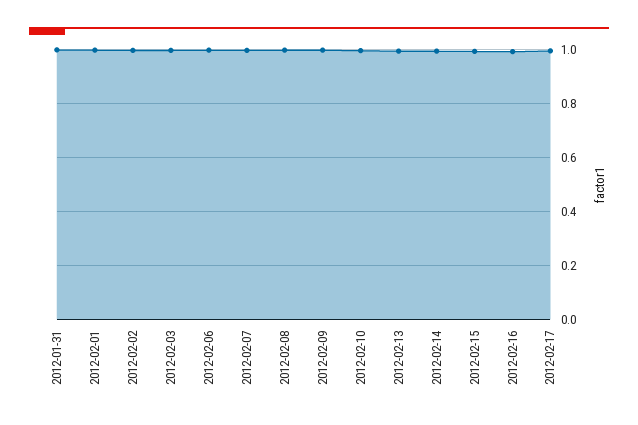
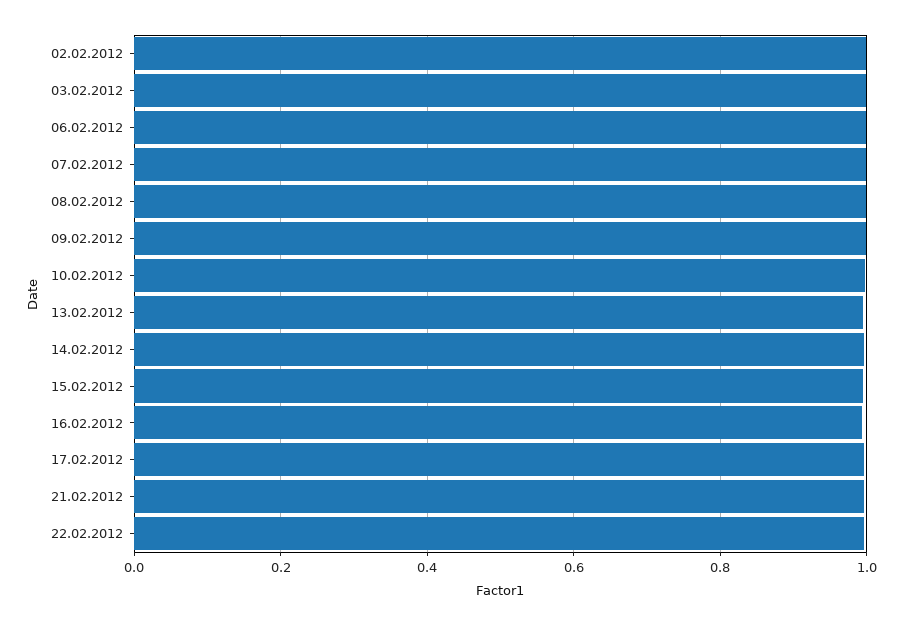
2012-01-31: 1 -> none
2012-02-01: 1 -> none
21.02.2012: none -> 1
22.02.2012: none -> 1

